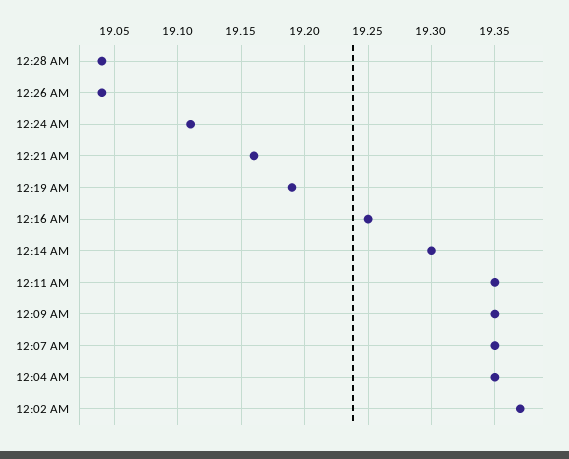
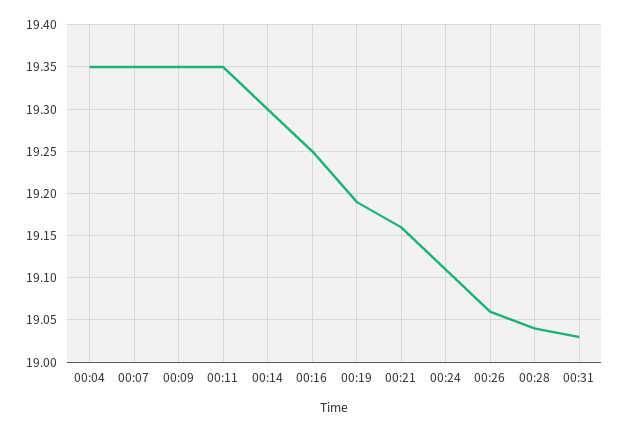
12:26 AM: 19.04 -> 19.06
12:02 AM: 19.37 -> none
00:31: none -> 19.03

